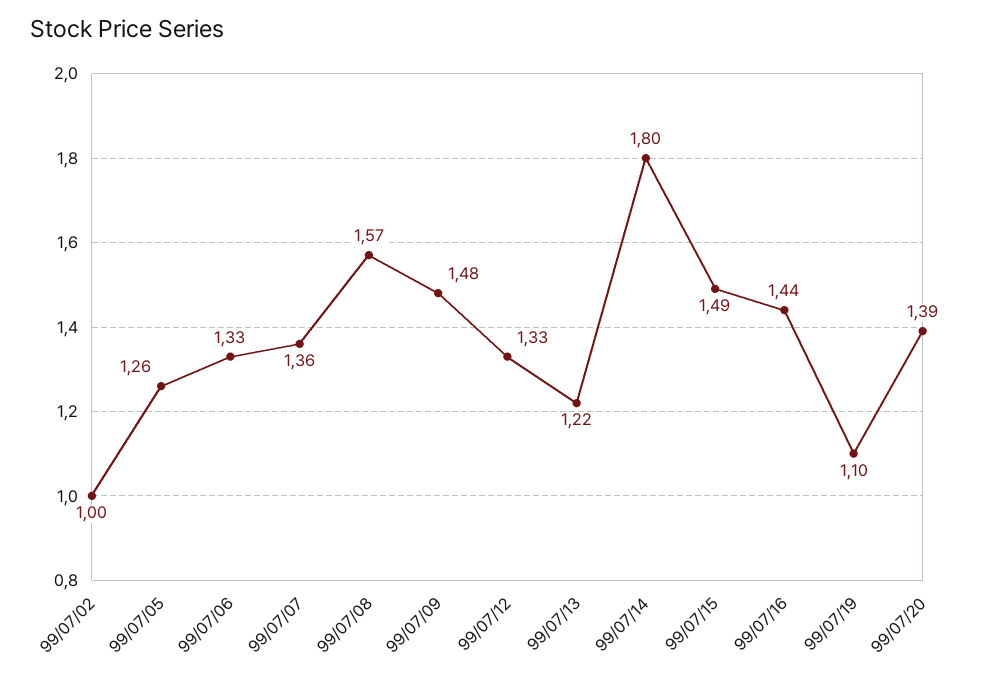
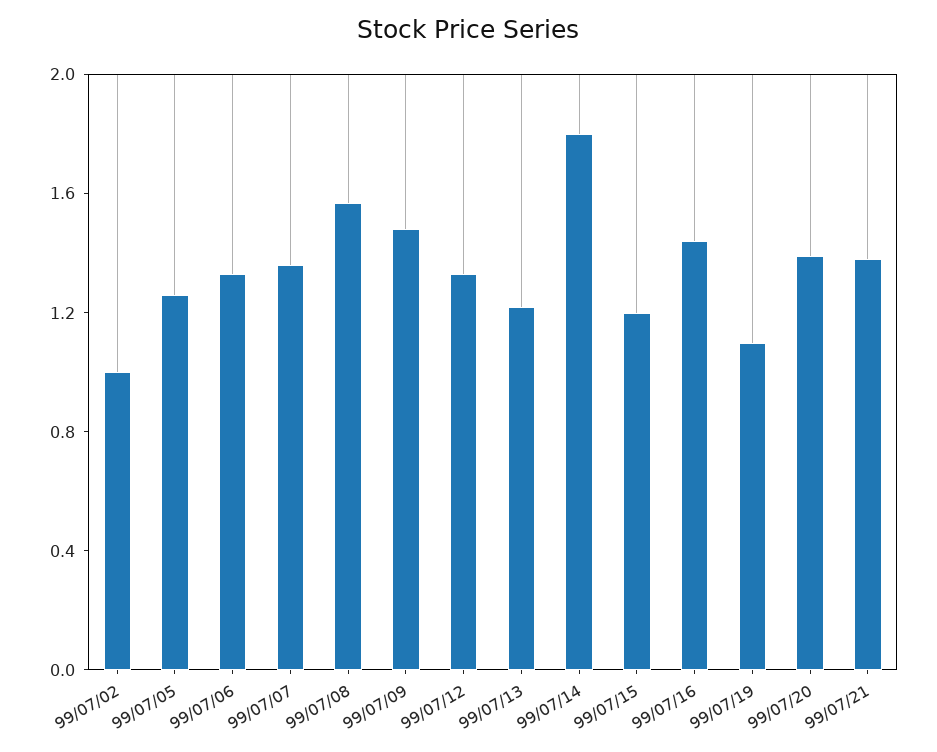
99/07/15: 1.49 -> 1.2
99/07/21: none -> 1.4

